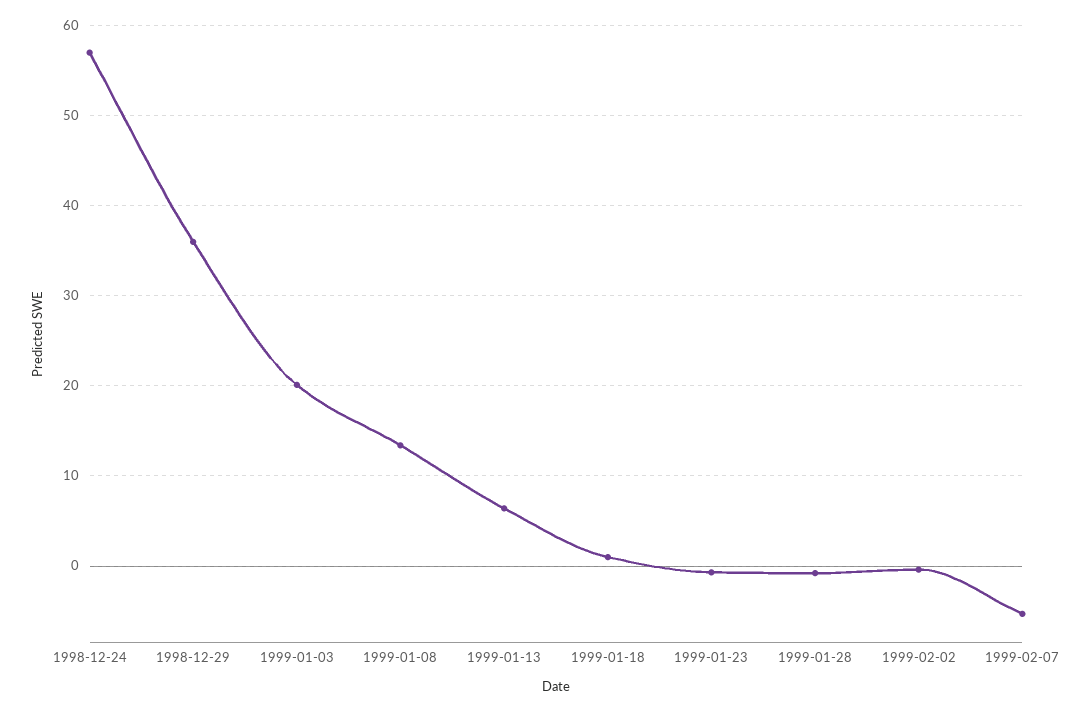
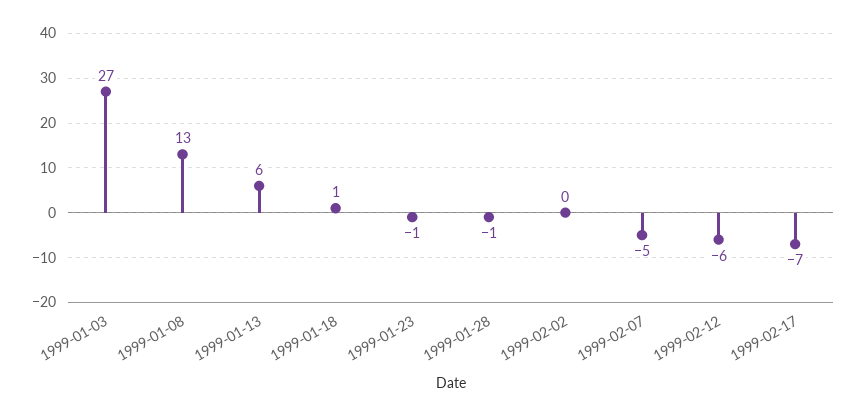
1998-12-24: 57 -> none
1998-12-29: 36 -> none
1999-01-03: 20 -> 27
1999-02-12: none -> -6
1999-02-17: none -> -7

